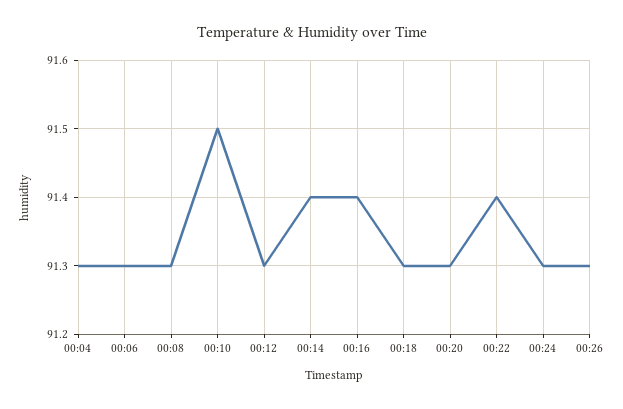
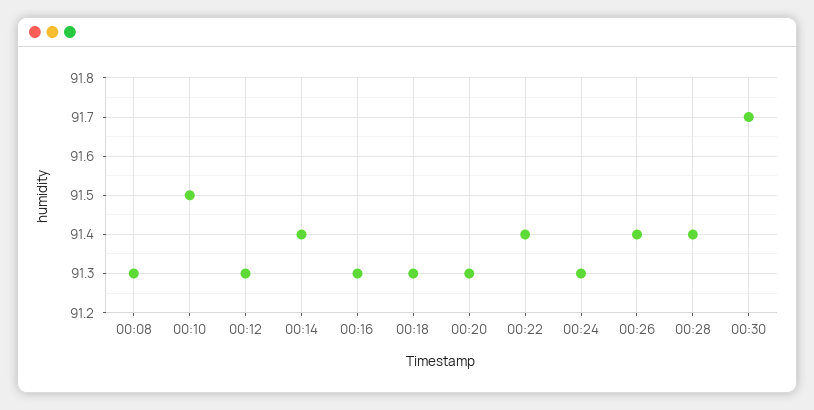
00:04: 91.3 -> none
00:06: 91.3 -> none
00:16: 91.4 -> 91.3
00:26: 91.3 -> 91.4
00:28: none -> 91.4
00:30: none -> 91.7

